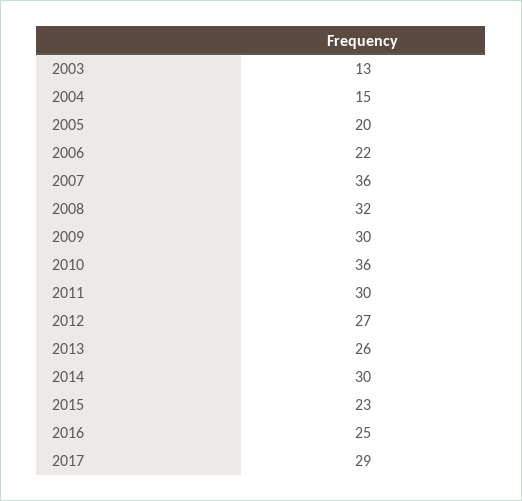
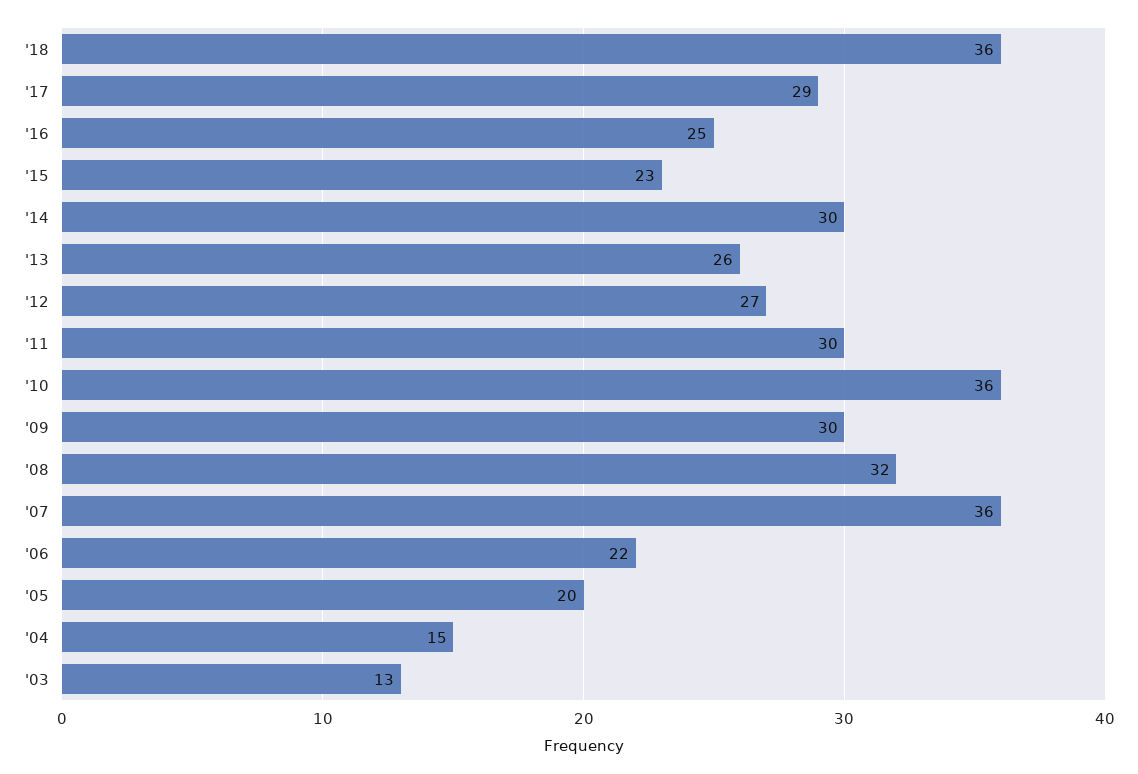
'18: none -> 36

